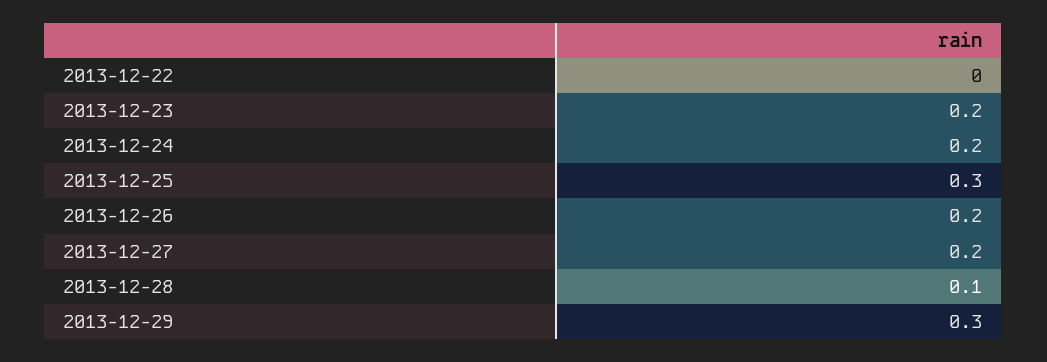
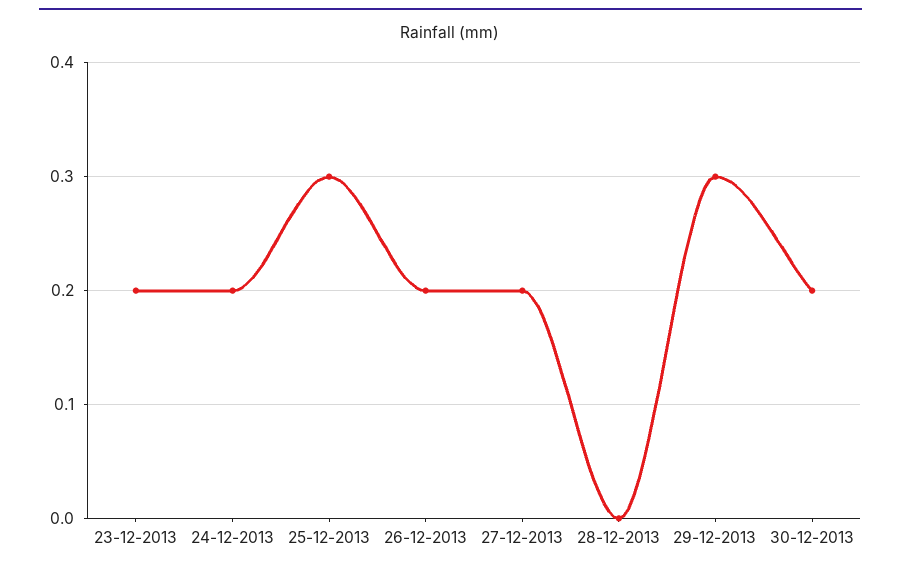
2013-12-22: 0 -> none
2013-12-28: 0.1 -> 0
30-12-2013: none -> 0.2

